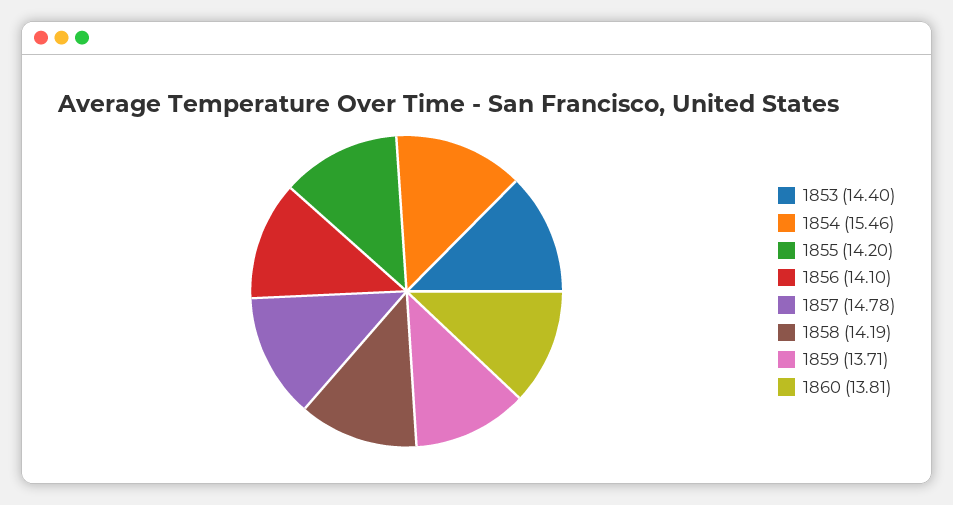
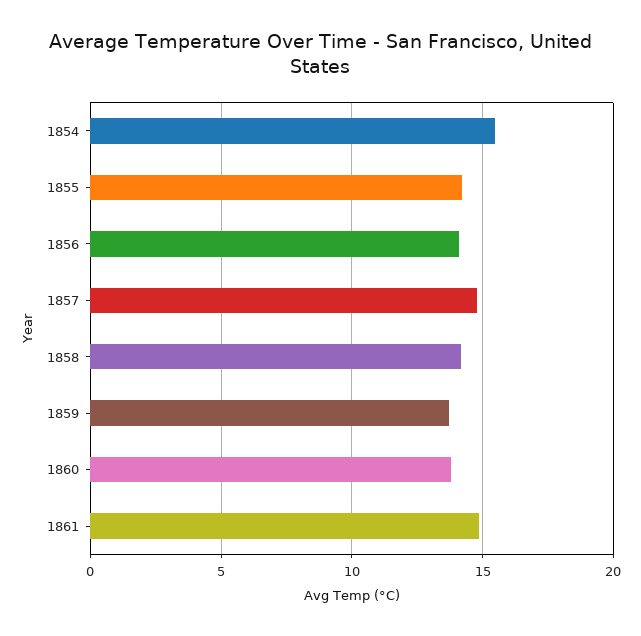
1853: 14.4 -> none
1861: none -> 15

